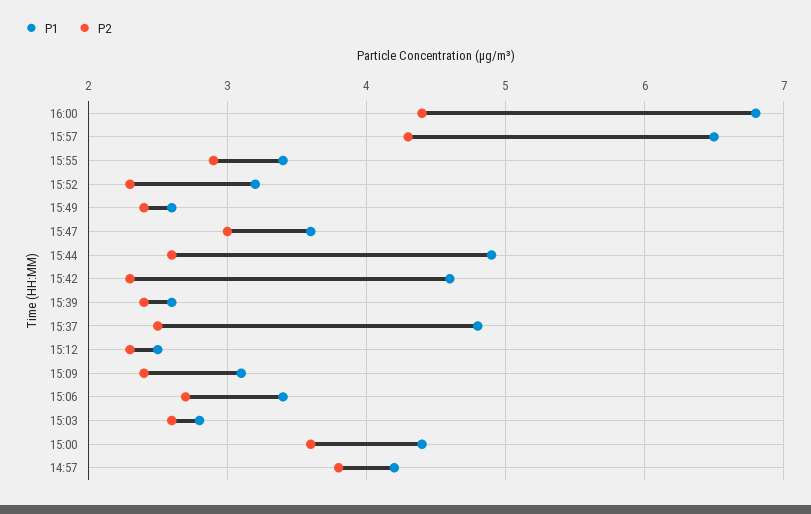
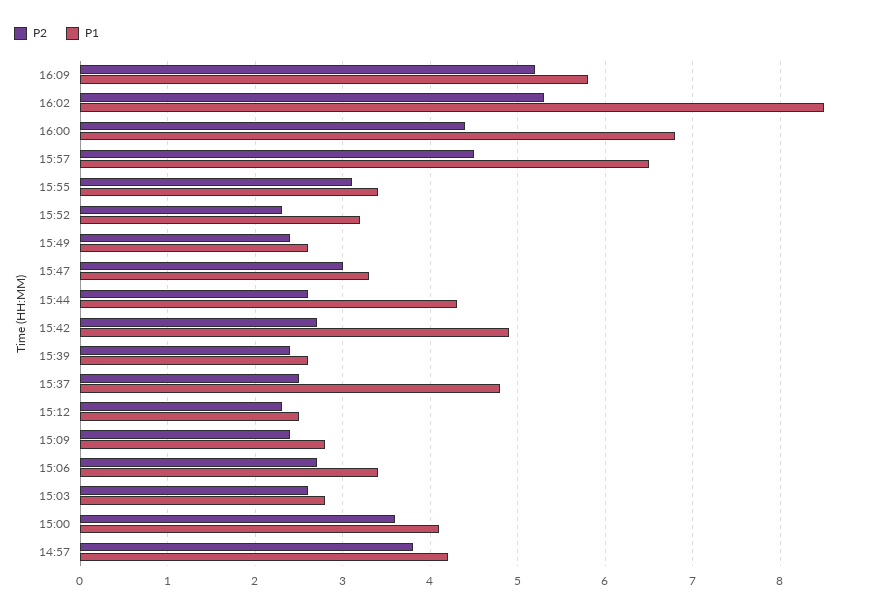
P2, 15:57: 4.3 -> 4.5
P2, 15:55: 2.9 -> 3.1
P1, 15:47: 3.6 -> 3.3
P1, 15:44: 4.9 -> 4.3
P1, 15:42: 4.6 -> 4.9
P2, 15:42: 2.3 -> 2.7
P1, 15:09: 3.1 -> 2.8
P1, 15:00: 4.4 -> 4.1
P2, 16:09: none -> 5.2
P1, 16:09: none -> 5.8
P2, 16:02: none -> 5.3
P1, 16:02: none -> 8.5

